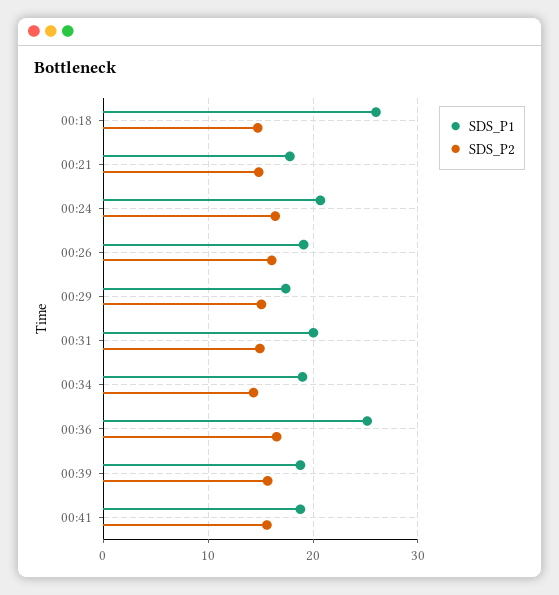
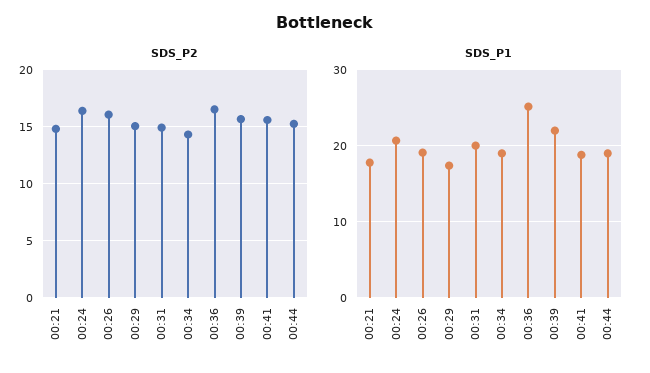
SDS_P1, 00:18: 26 -> none
SDS_P2, 00:18: 15 -> none
SDS_P1, 00:39: 19 -> 22
SDS_P2, 00:44: none -> 15
SDS_P1, 00:44: none -> 19

